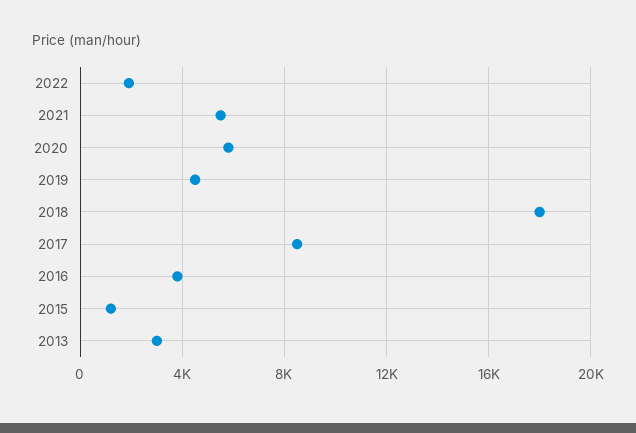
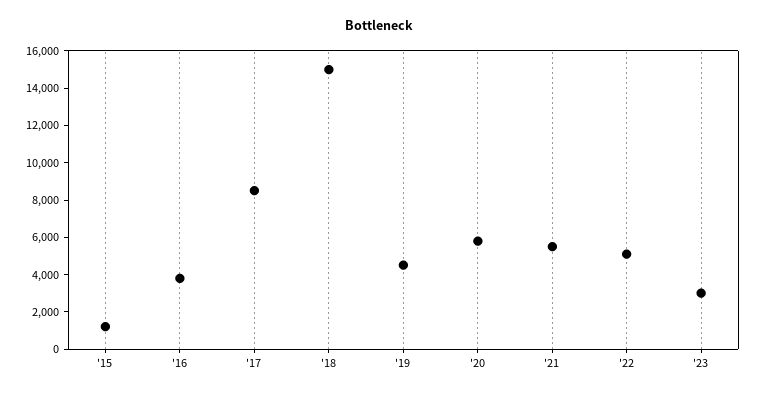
2022: 2000 -> 5000
2018: 18000 -> 15000
2013: 3000 -> none
'23: none -> 3000

